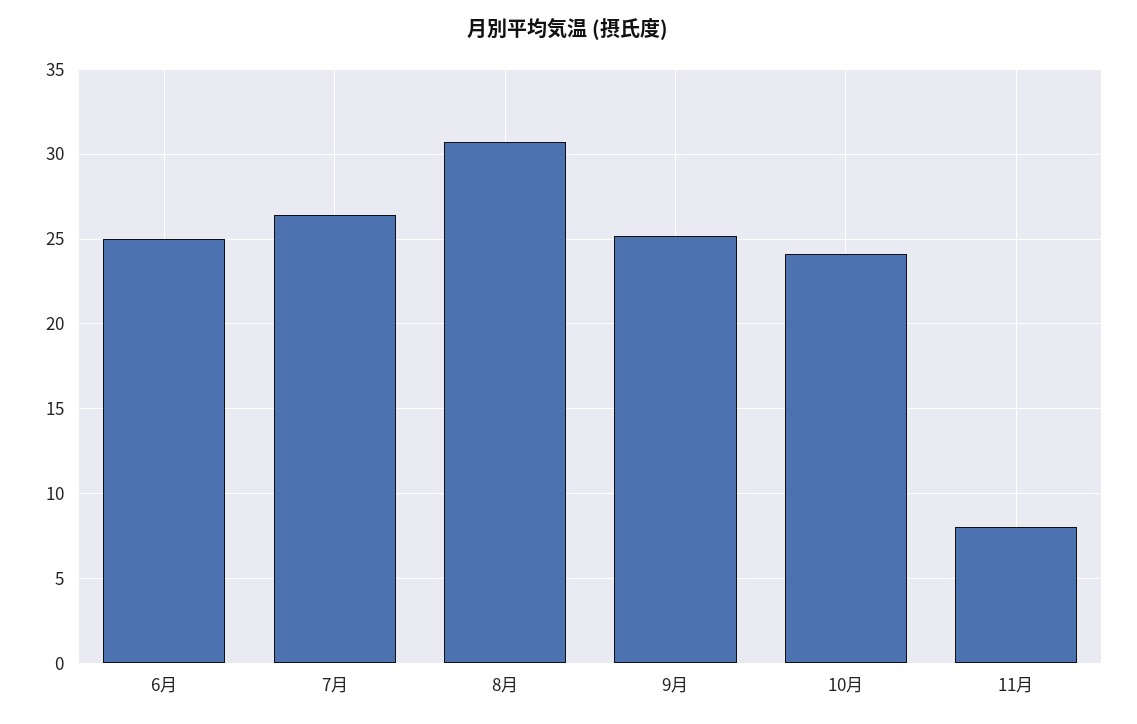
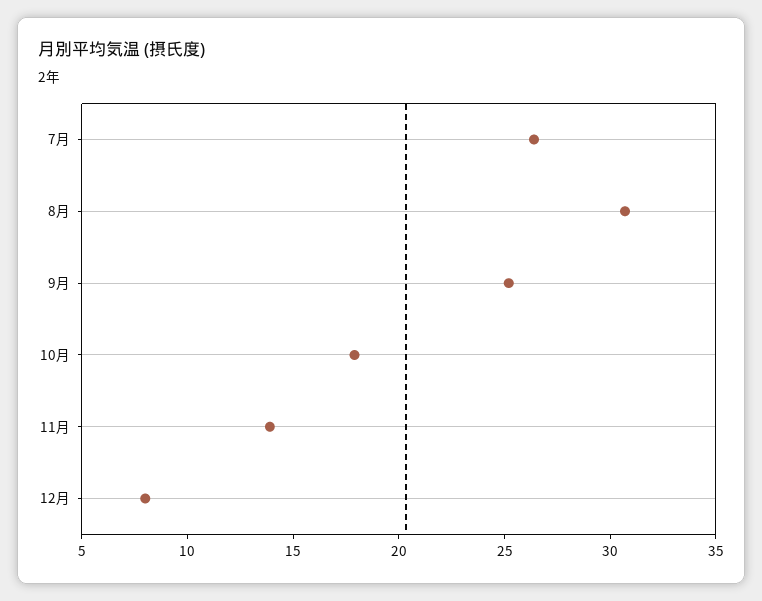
6月: 25 -> none
10月: 24 -> 18
11月: 8 -> 14
12月: none -> 8

